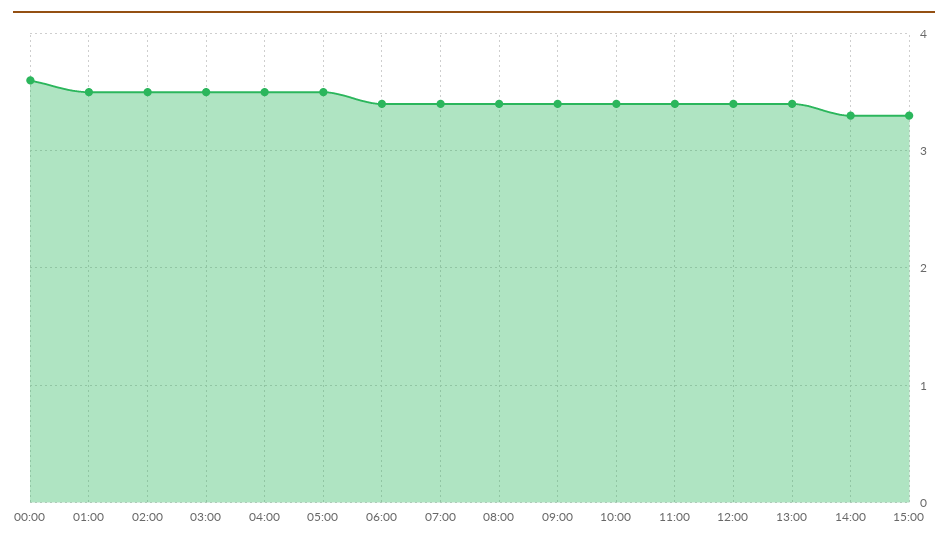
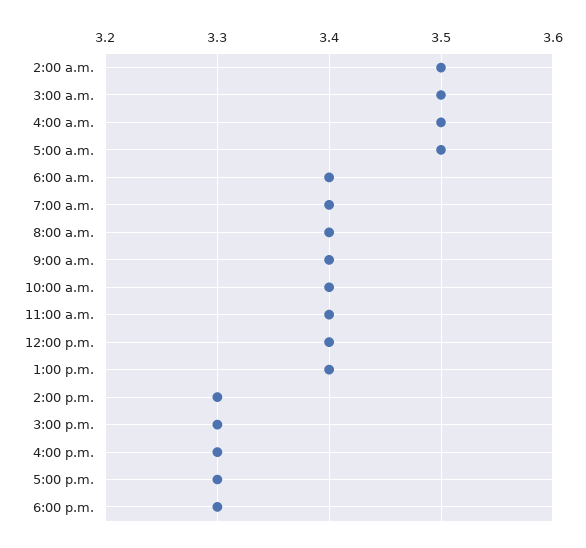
00:00: 3.6 -> none
01:00: 3.5 -> none
4:00 p.m.: none -> 3.3
5:00 p.m.: none -> 3.3
6:00 p.m.: none -> 3.3

